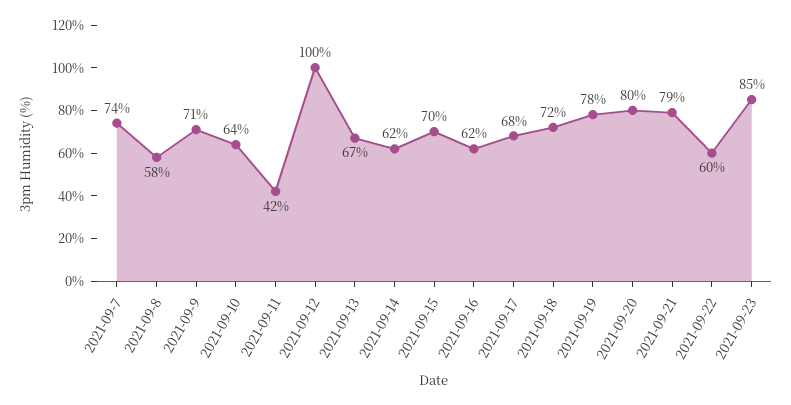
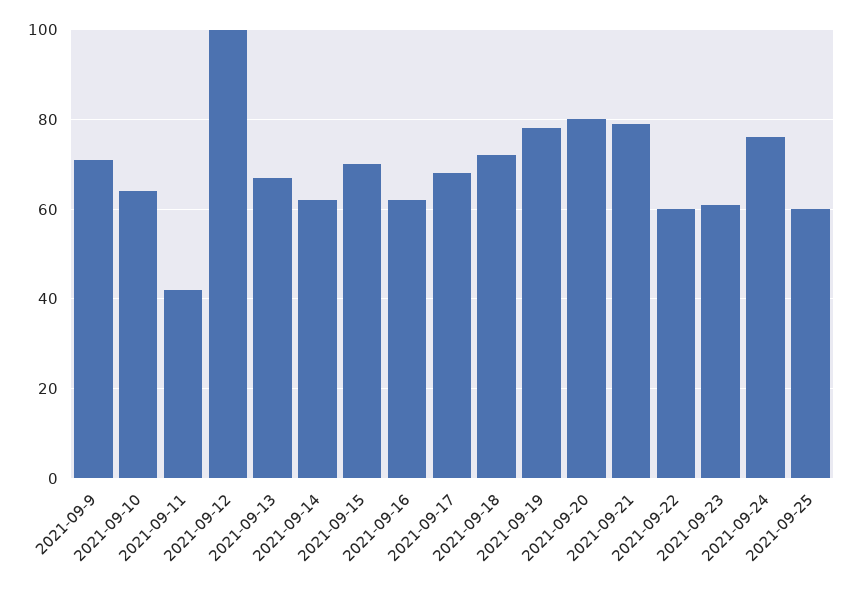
2021-09-7: 74 -> none
2021-09-8: 58 -> none
2021-09-23: 85 -> 60
2021-09-24: none -> 75
2021-09-25: none -> 60

